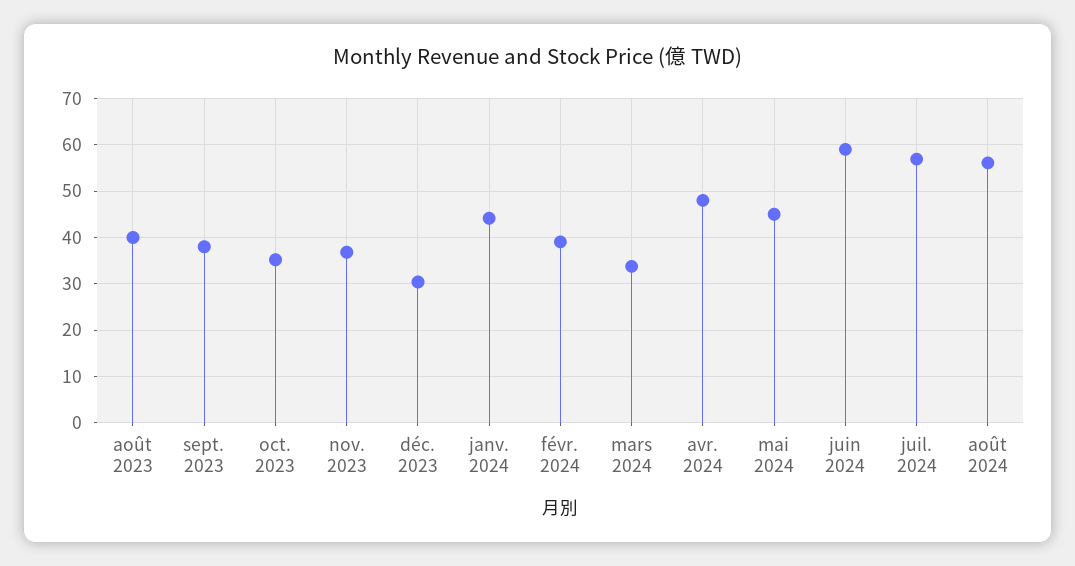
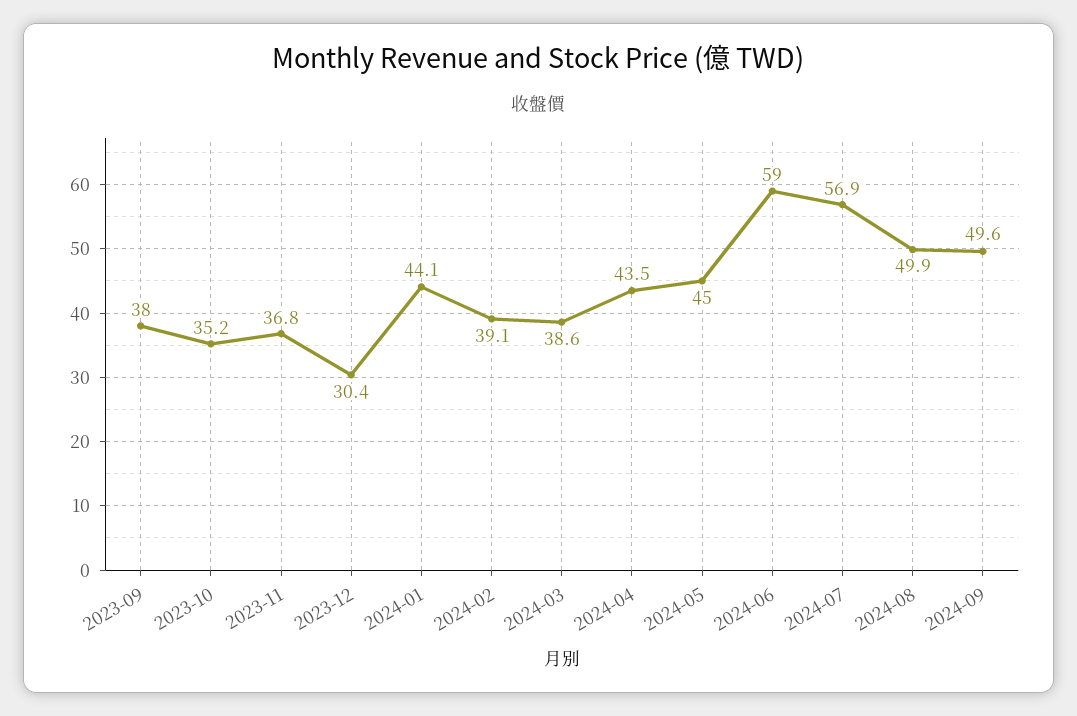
août 2023: 40 -> none
mars 2024: 34 -> 38.6
avr. 2024: 48 -> 43.5
août 2024: 56 -> 49.9
2024-09: none -> 49.6

